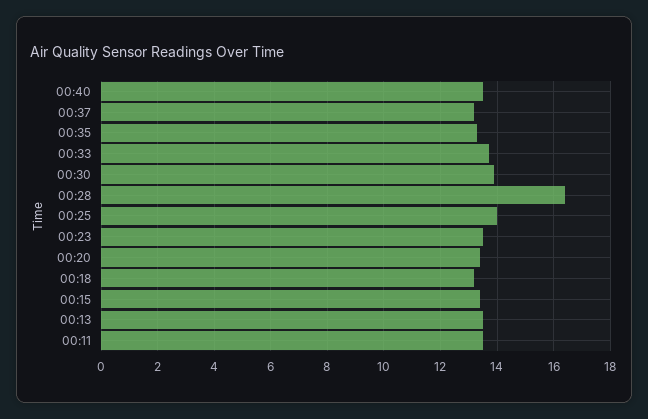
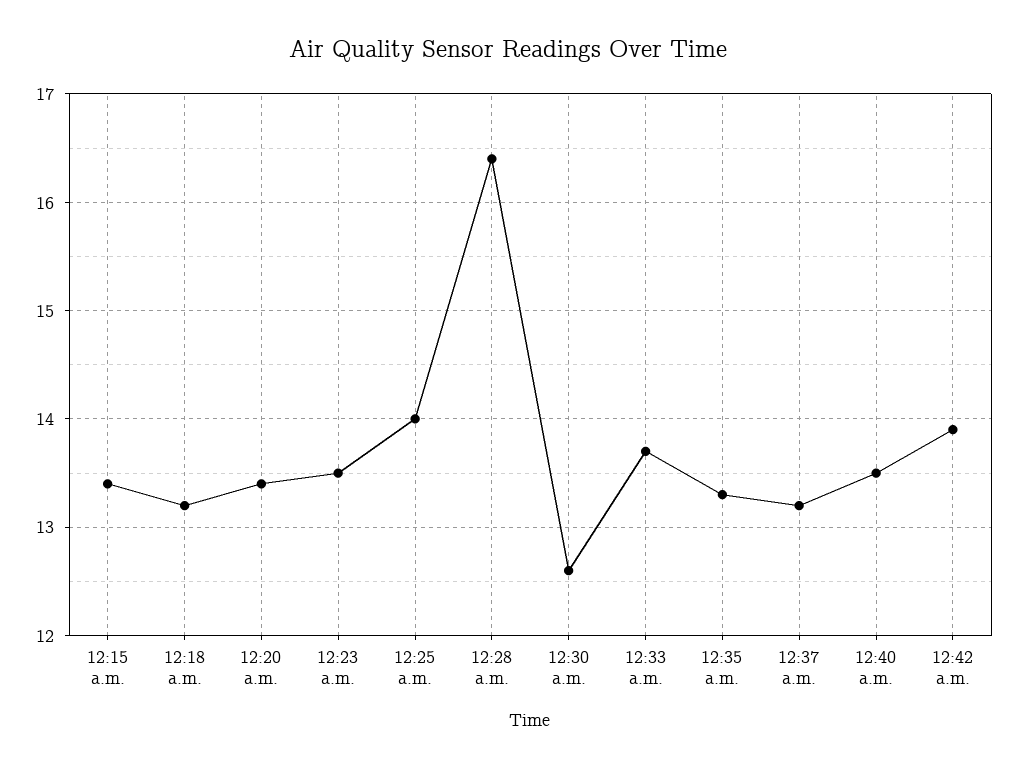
00:30: 14 -> 12.6
00:13: 13.5 -> none
00:11: 13.5 -> none
12:42 a.m.: none -> 13.9

